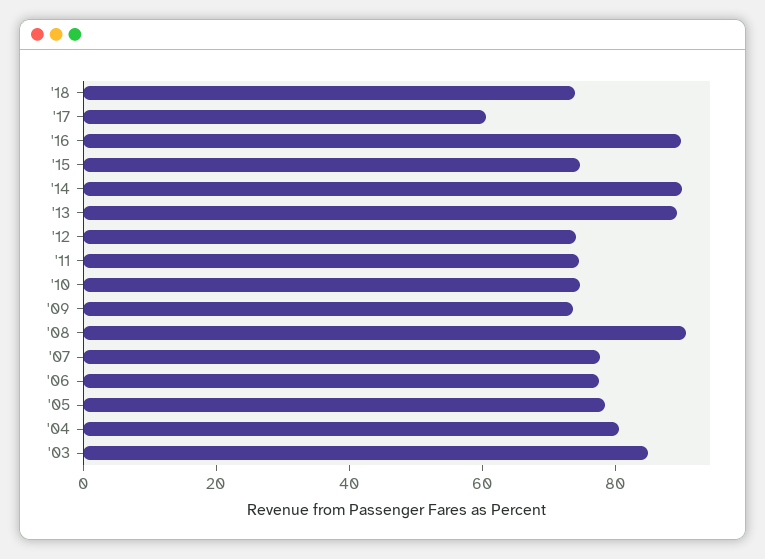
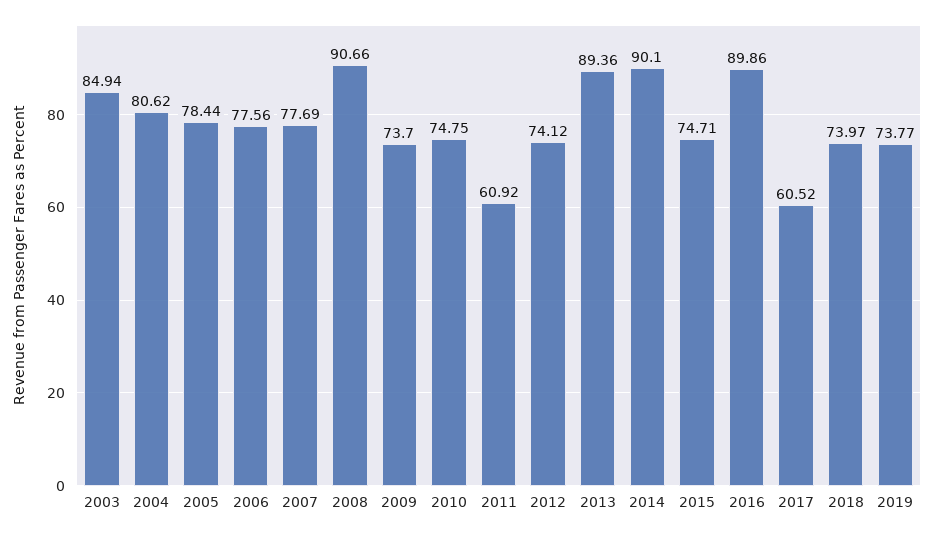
'11: 75 -> 60.92
2019: none -> 73.77

